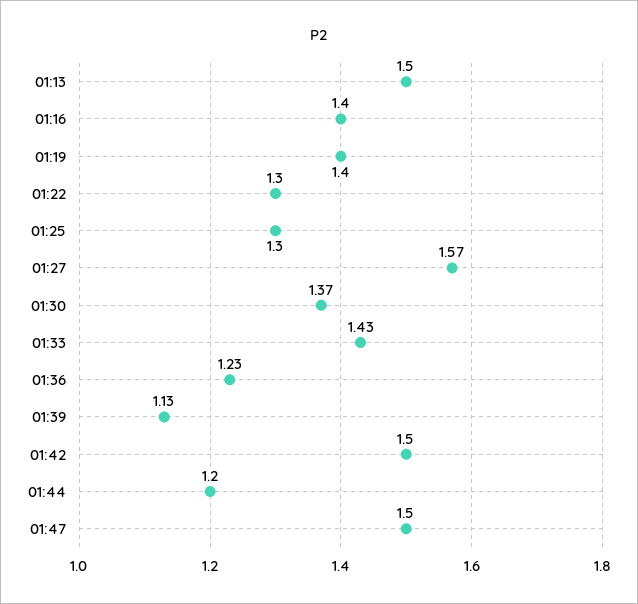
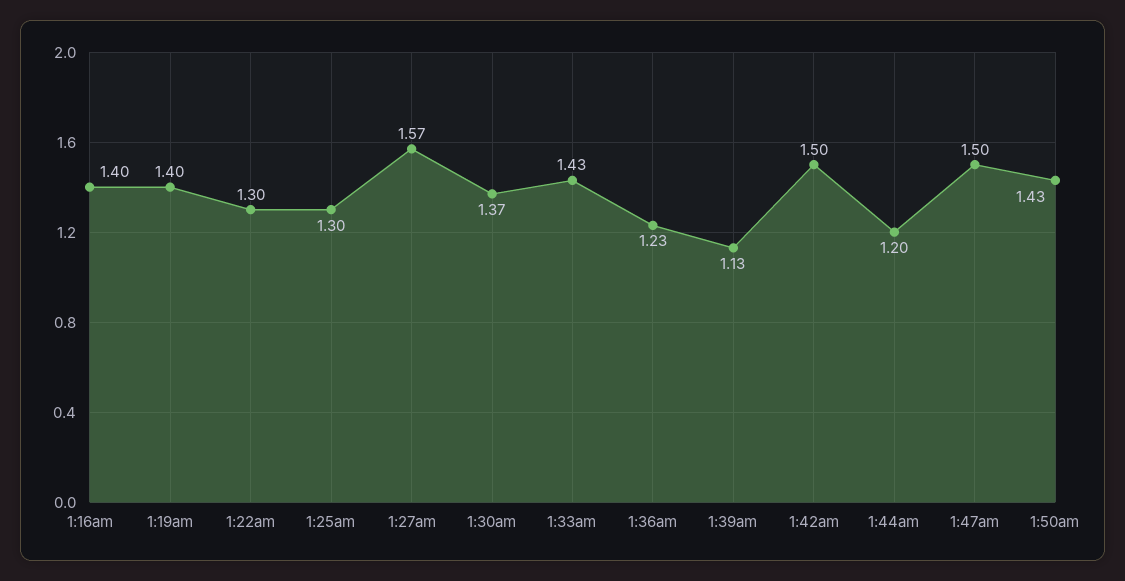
01:13: 1.5 -> none
1:50am: none -> 1.43

